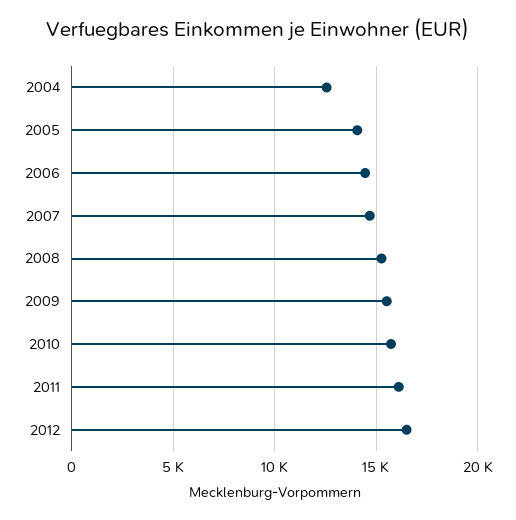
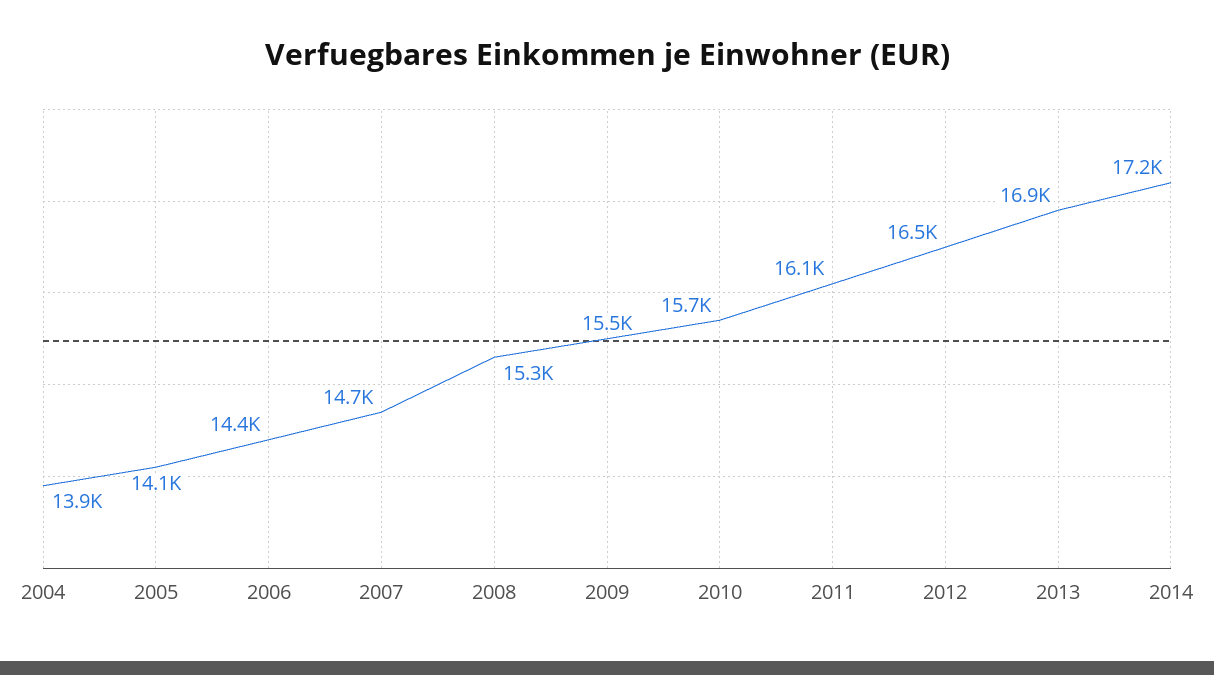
2004: 12500 -> 13900
2013: none -> 16900
2014: none -> 17200

